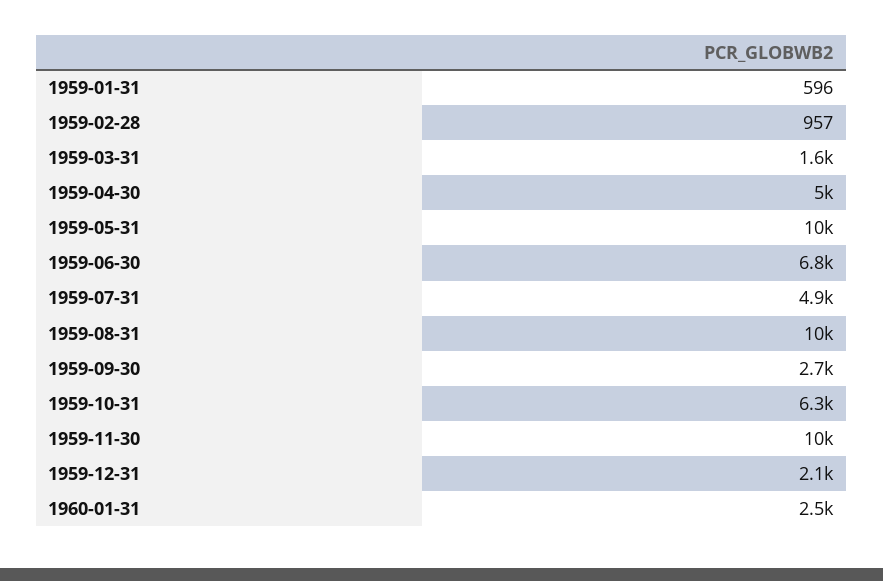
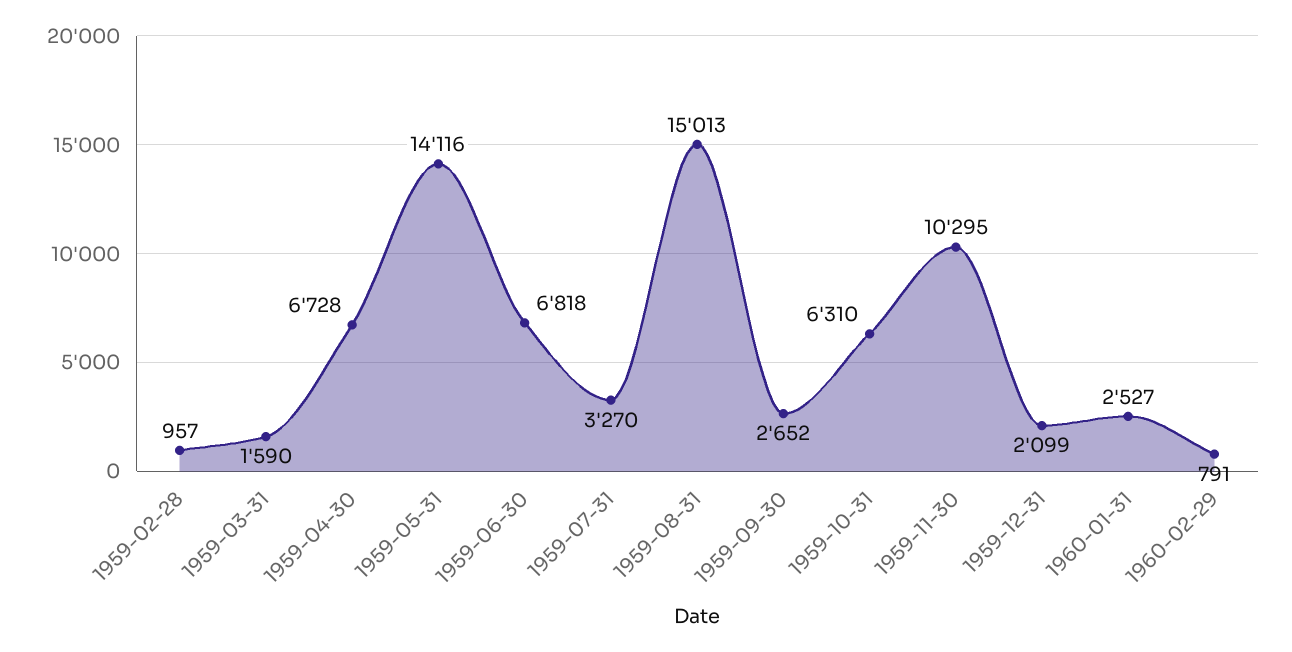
1959-01-31: 596 -> none
1959-04-30: 5000 -> 6728
1959-05-31: 10000 -> 14116
1959-07-31: 4900 -> 3270
1959-08-31: 10000 -> 15013
1960-02-29: none -> 791

